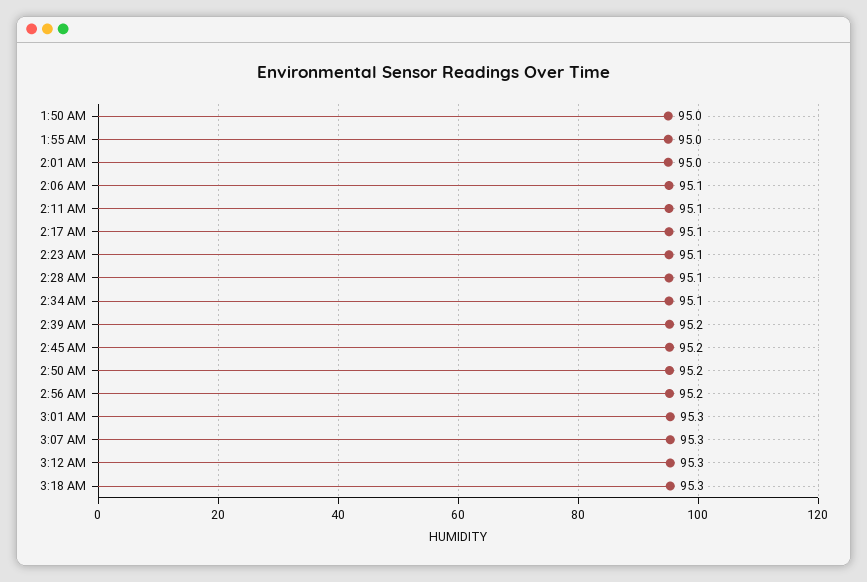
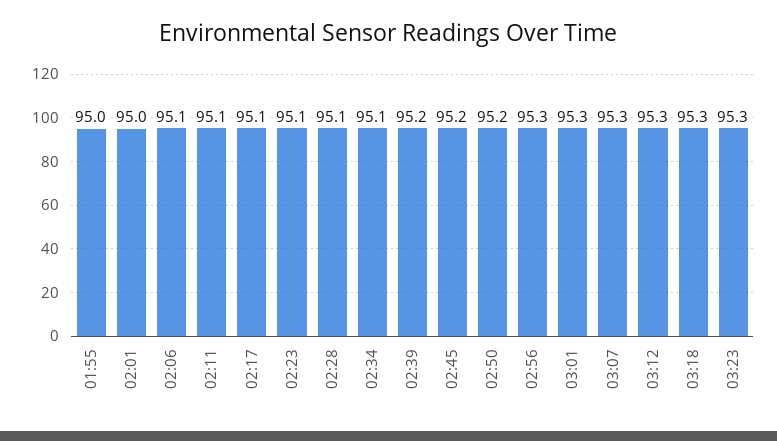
1:50 AM: 95 -> none
2:56 AM: 95.2 -> 95.3
03:23: none -> 95.3

